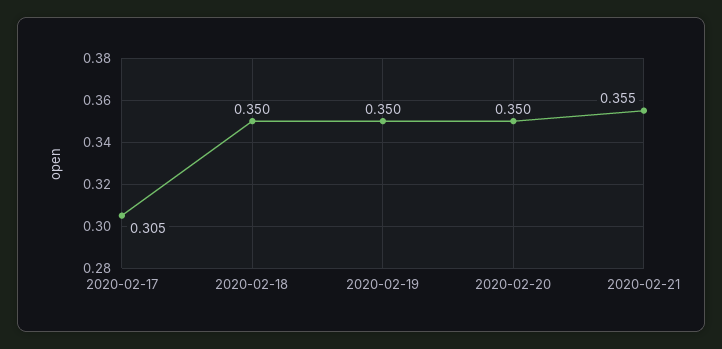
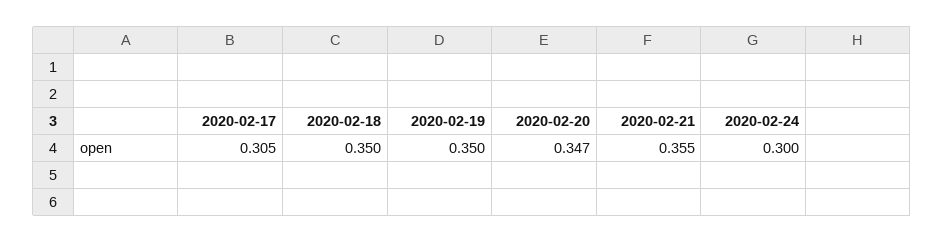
2020-02-20: 0.35 -> 0.347
2020-02-24: none -> 0.3

